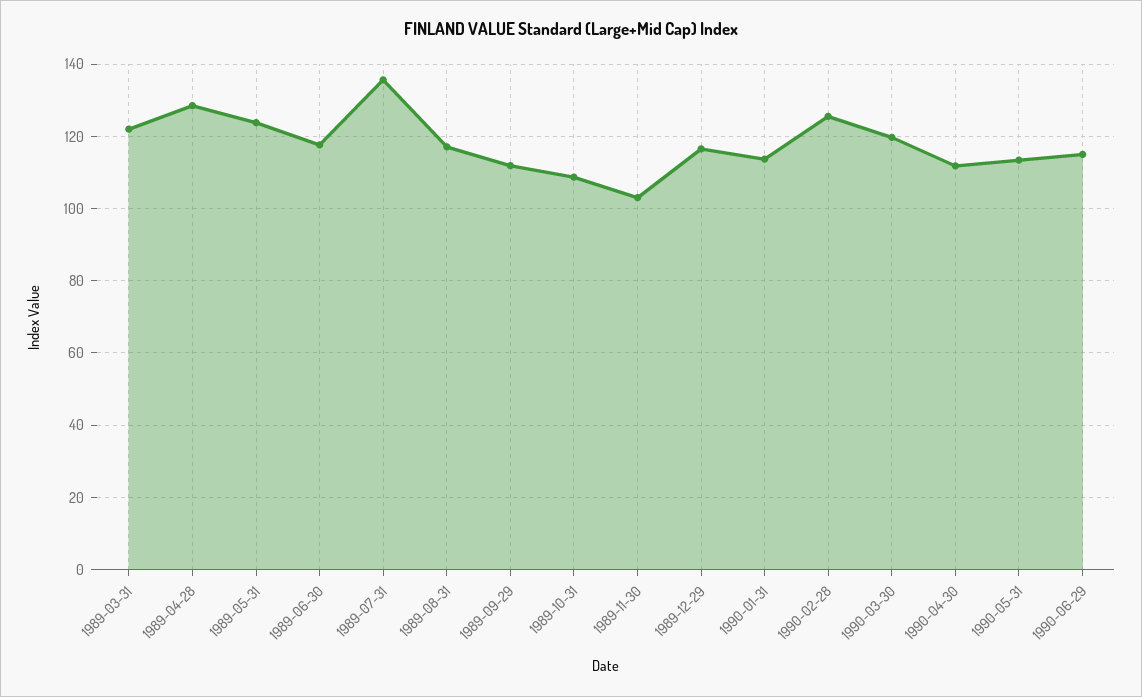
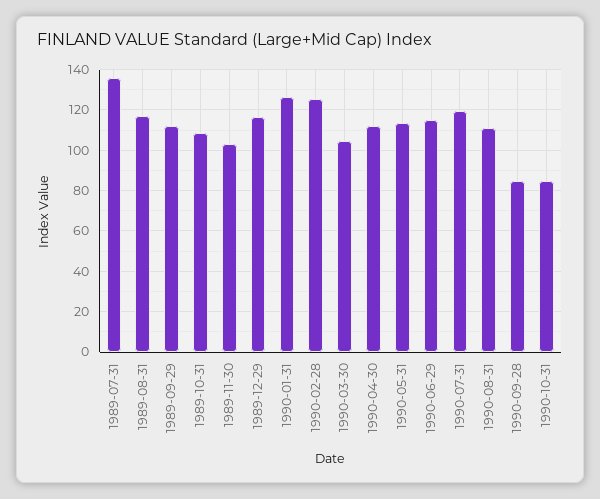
1989-03-31: 122 -> none
1989-04-28: 128 -> none
1989-05-31: 124 -> none
1989-06-30: 118 -> none
1990-01-31: 114 -> 125
1990-03-30: 120 -> 105
1990-07-31: none -> 120
1990-08-31: none -> 110
1990-09-28: none -> 85
1990-10-31: none -> 85

